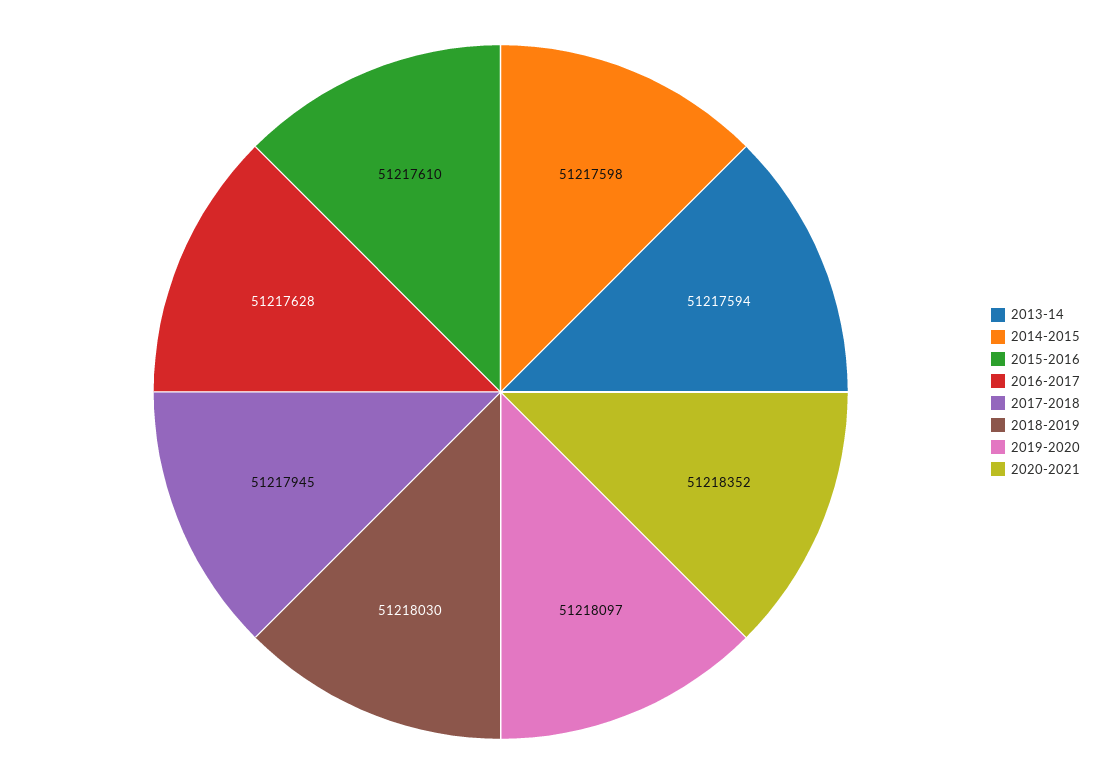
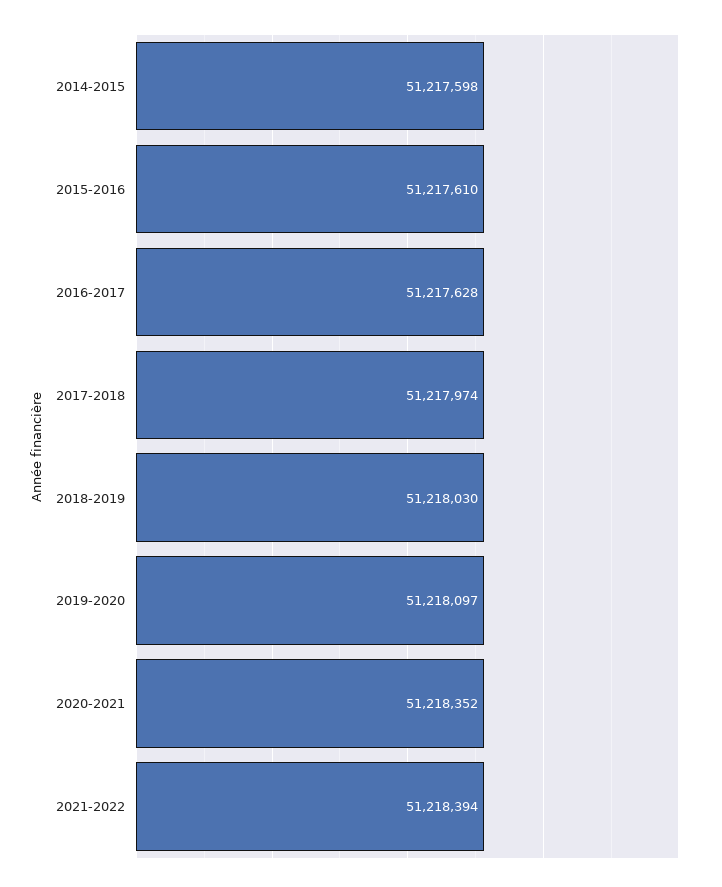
2013-14: 51217594 -> none
2017-2018: 51217945 -> 51217974
2021-2022: none -> 51218394

